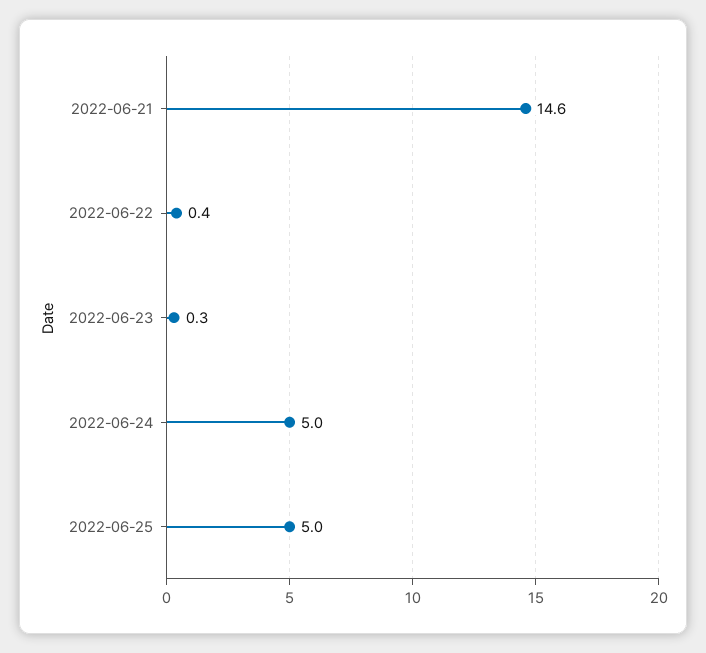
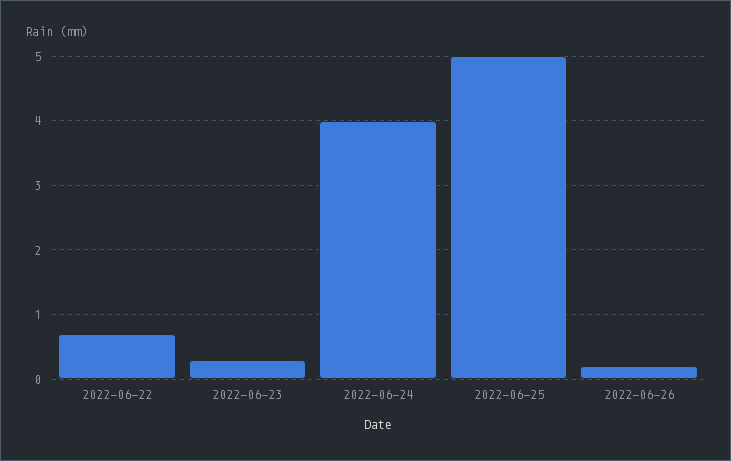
2022-06-21: 14.6 -> none
2022-06-22: 0.4 -> 0.7
2022-06-24: 5 -> 4
2022-06-26: none -> 0.2

